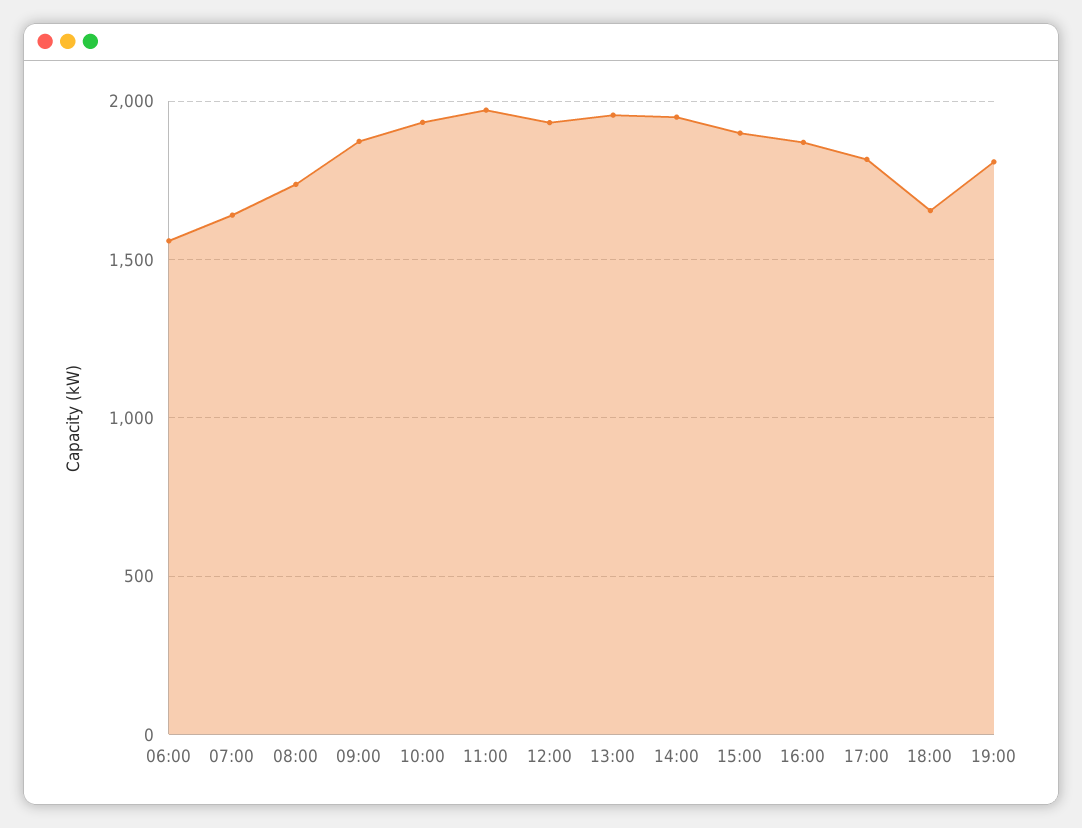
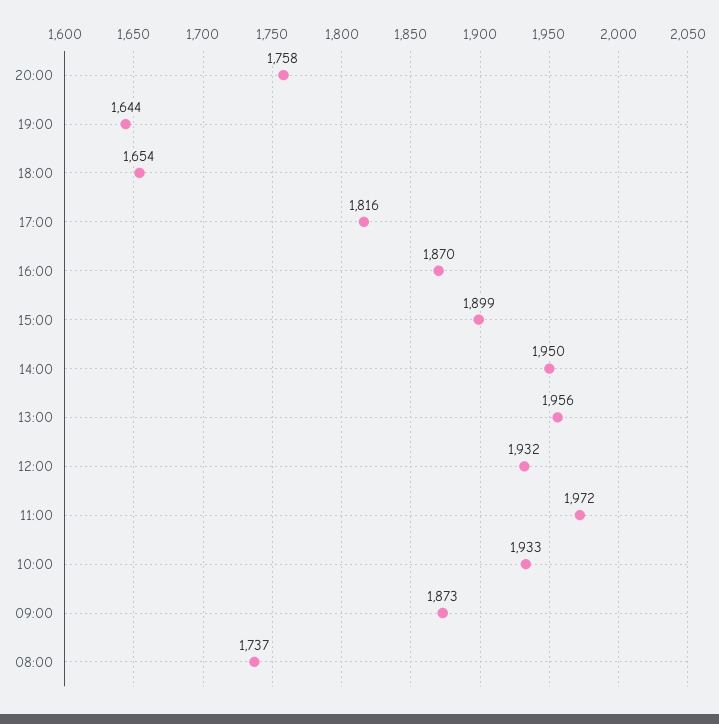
06:00: 1550 -> none
07:00: 1650 -> none
19:00: 1800 -> 1644
20:00: none -> 1758

